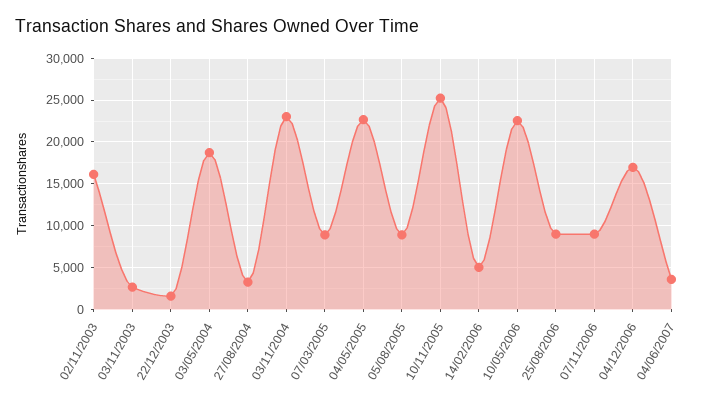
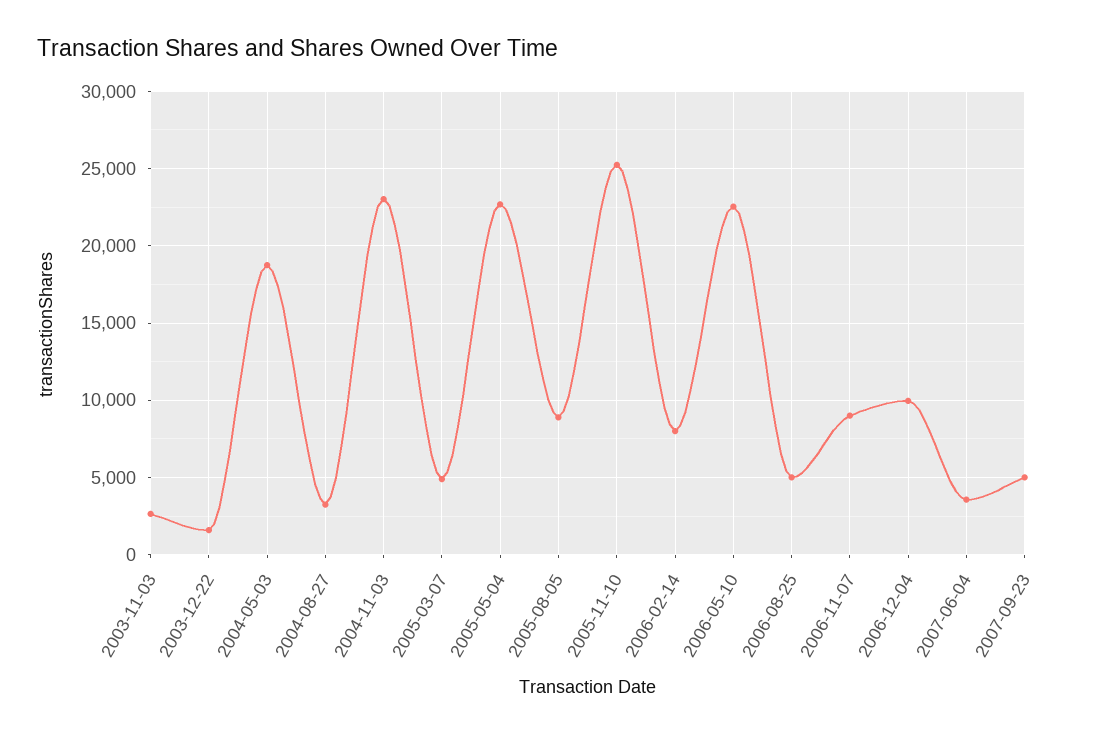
02/11/2003: 16000 -> none
07/03/2005: 9000 -> 5000
14/02/2006: 5000 -> 8000
25/08/2006: 9000 -> 5000
04/12/2006: 17000 -> 10000
2007-09-23: none -> 5000

